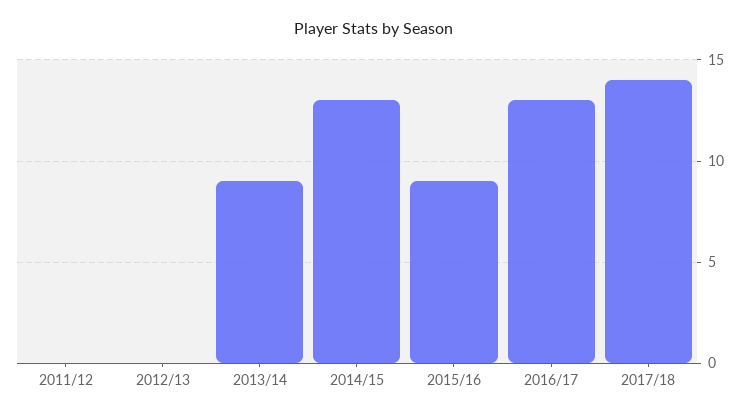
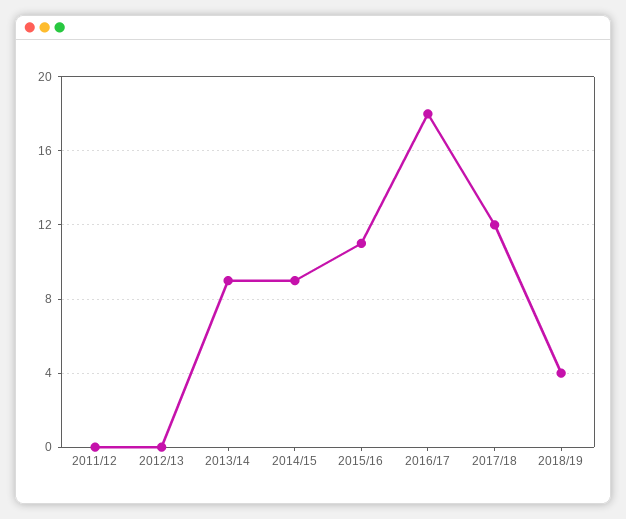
2014/15: 13 -> 9
2015/16: 9 -> 11
2016/17: 13 -> 18
2017/18: 14 -> 12
2018/19: none -> 4

